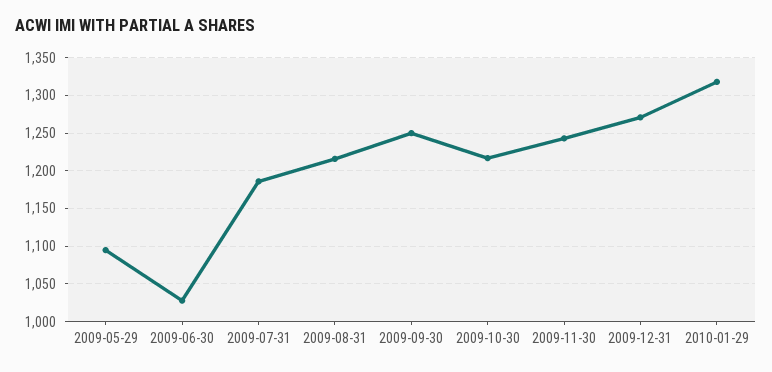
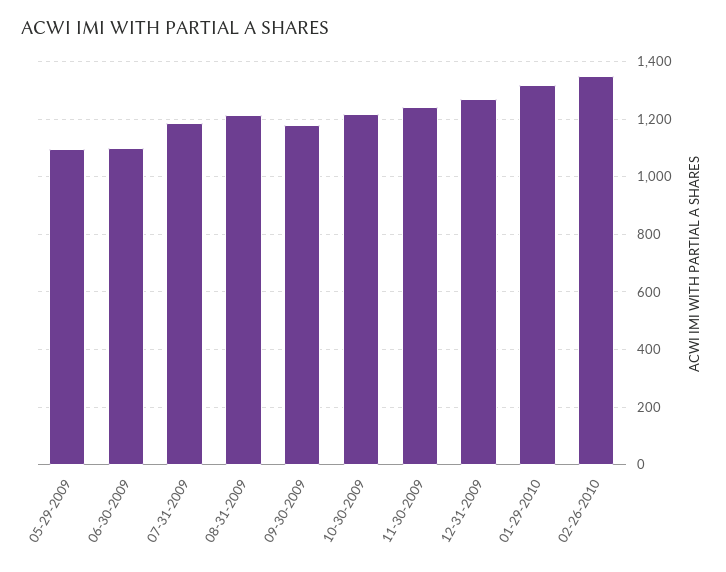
2009-06-30: 1030 -> 1100
2009-09-30: 1250 -> 1175
02-26-2010: none -> 1350

